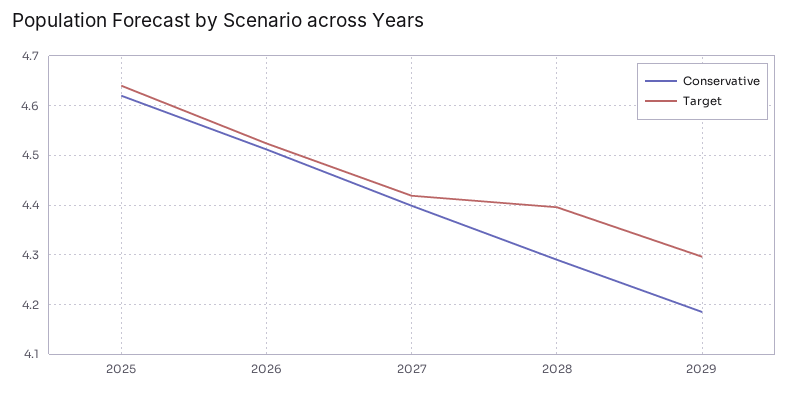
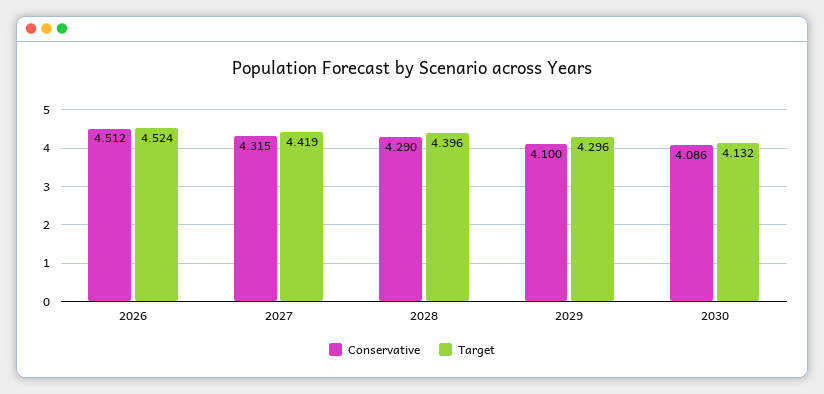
Conservative, 2025: 4.62 -> none
Target, 2025: 4.64 -> none
Conservative, 2027: 4.4 -> 4.315
Conservative, 2029: 4.18 -> 4.1
Conservative, 2030: none -> 4.086
Target, 2030: none -> 4.132

